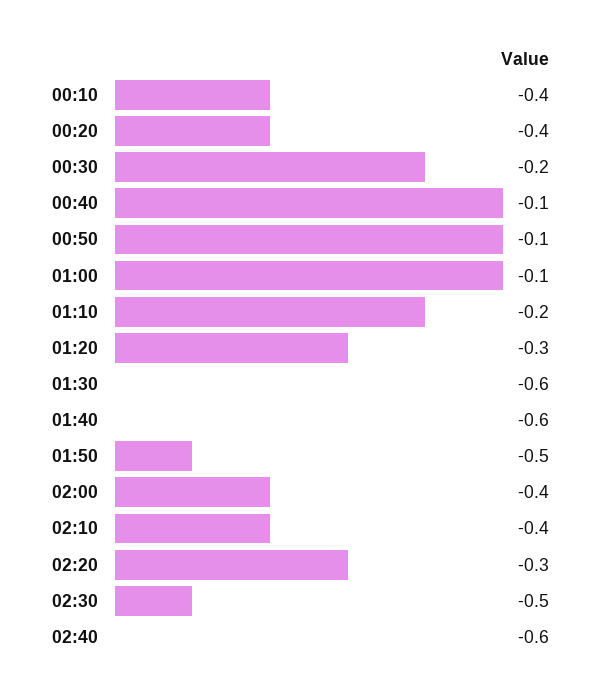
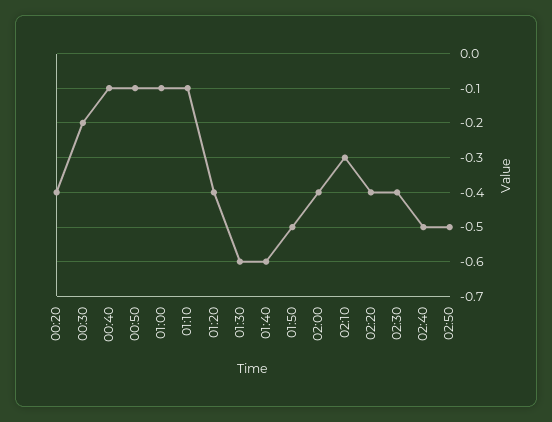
00:10: -0.4 -> none
01:10: -0.2 -> -0.1
01:20: -0.3 -> -0.4
02:10: -0.4 -> -0.3
02:20: -0.3 -> -0.4
02:30: -0.5 -> -0.4
02:40: -0.6 -> -0.5
02:50: none -> -0.5

